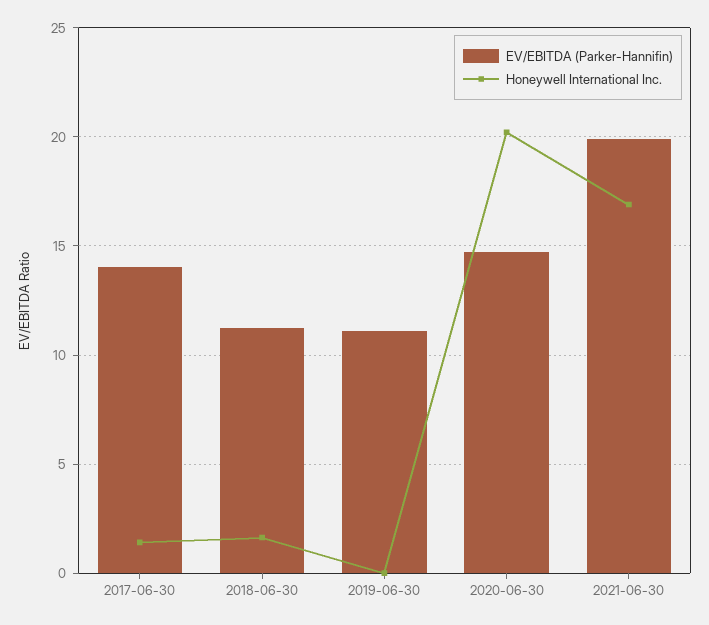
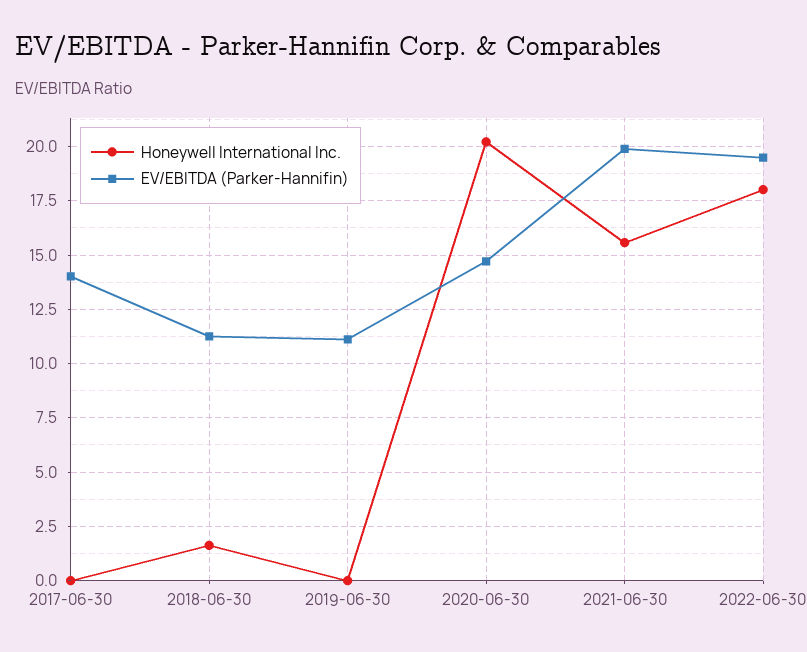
Honeywell International Inc., 2017-06-30: 1.5 -> 0
Honeywell International Inc., 2021-06-30: 17 -> 15.5
Honeywell International Inc., 2022-06-30: none -> 18
EV/EBITDA (Parker-Hannifin), 2022-06-30: none -> 19.5

